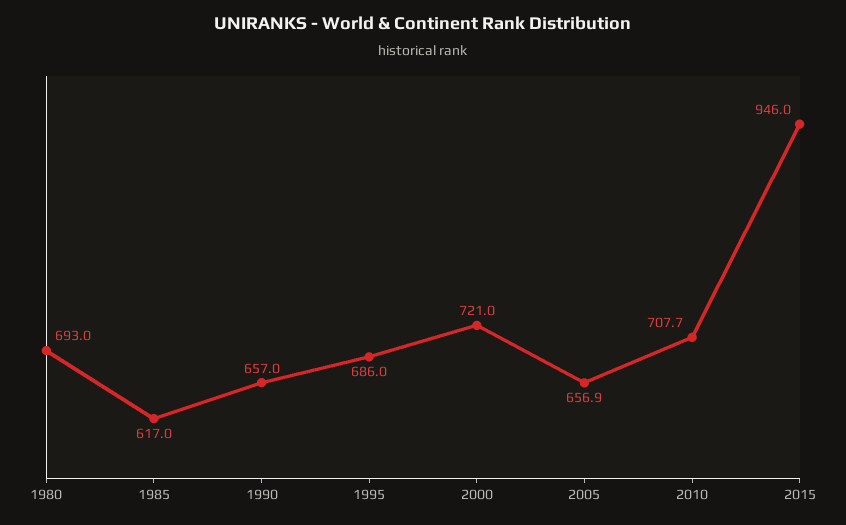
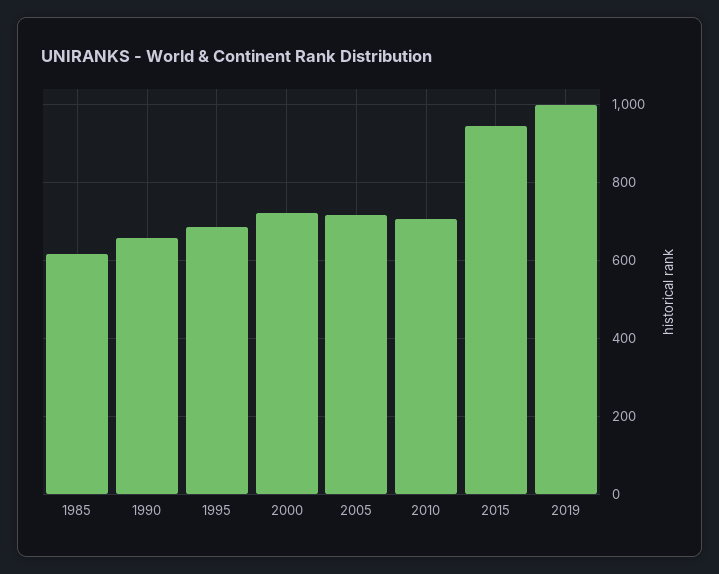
1980: 693 -> none
2005: 656.9 -> 720
2019: none -> 1000

